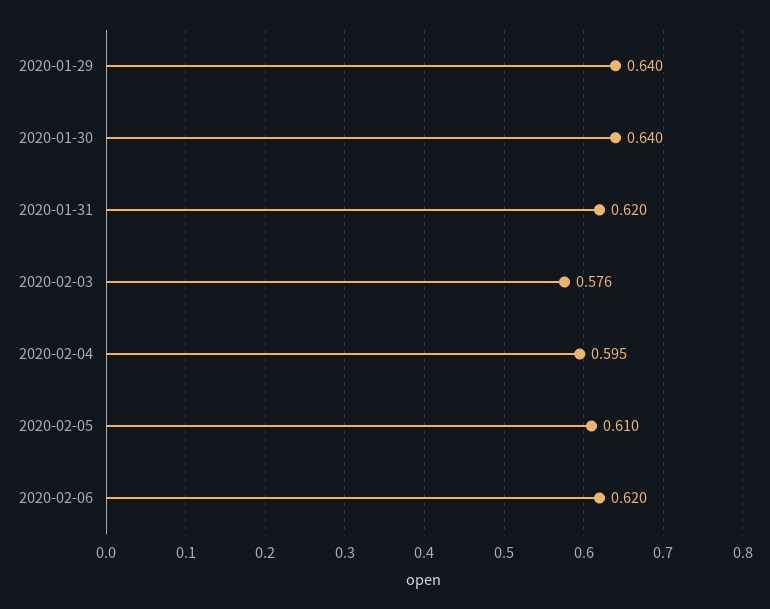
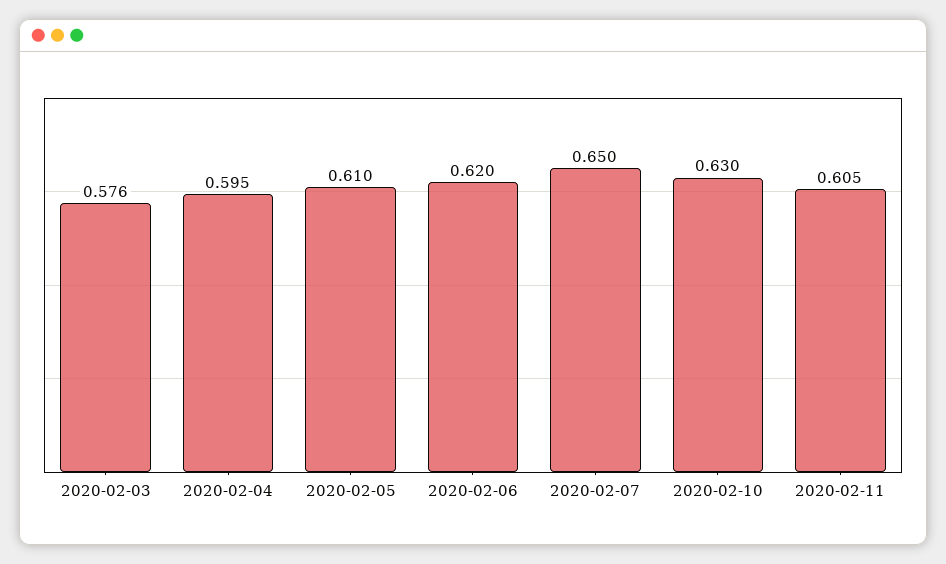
2020-01-29: 0.64 -> none
2020-01-30: 0.64 -> none
2020-01-31: 0.62 -> none
2020-02-07: none -> 0.65
2020-02-10: none -> 0.63
2020-02-11: none -> 0.605

